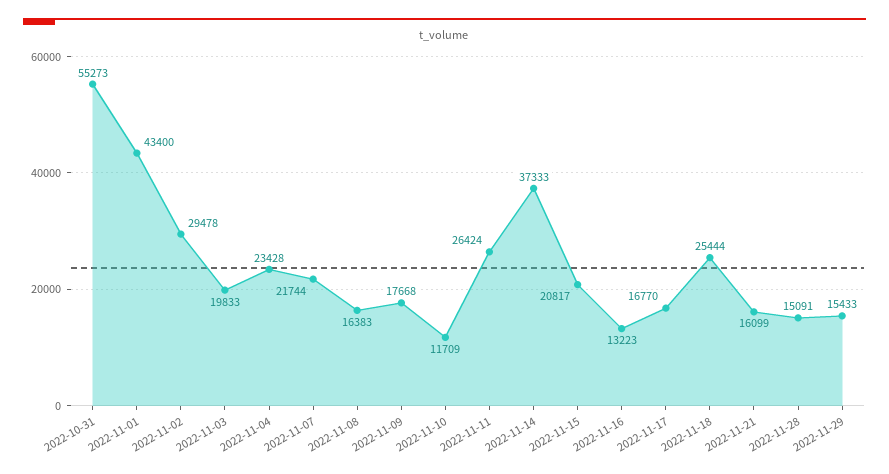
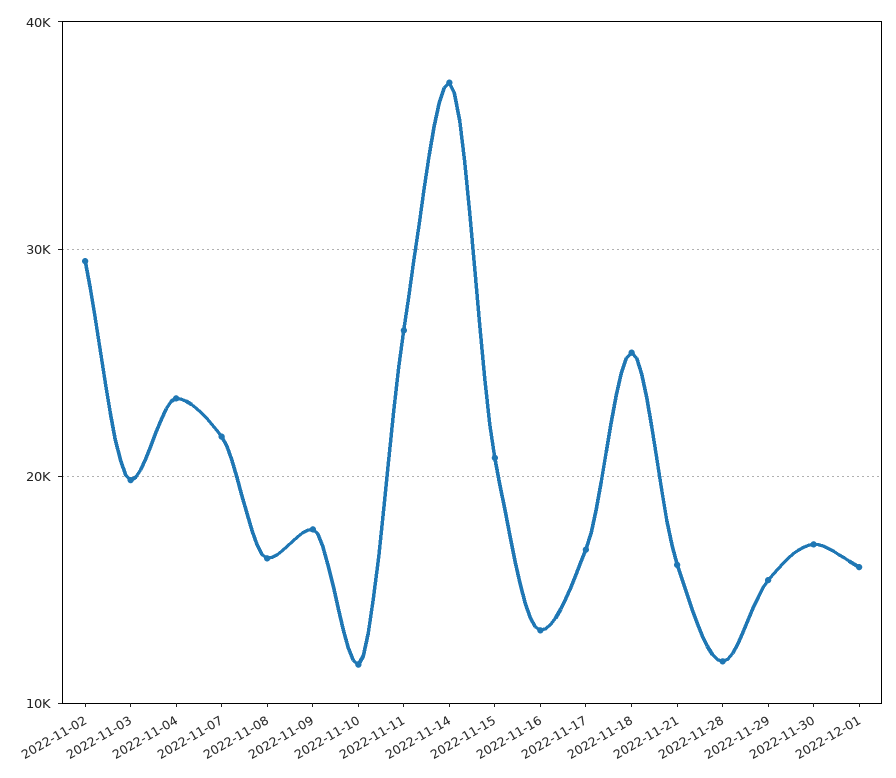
2022-10-31: 55273 -> none
2022-11-01: 43400 -> none
2022-11-28: 15091 -> 12000
2022-11-30: none -> 17000
2022-12-01: none -> 16000

